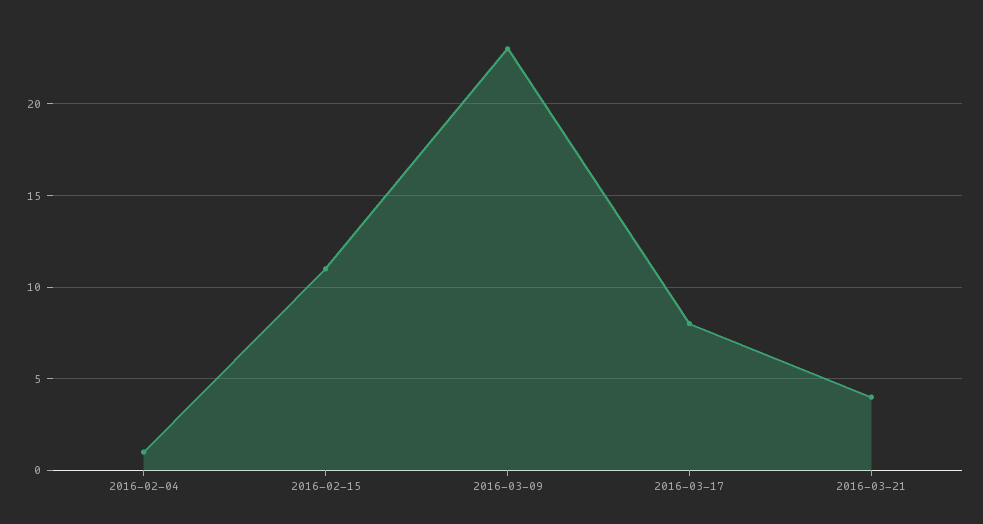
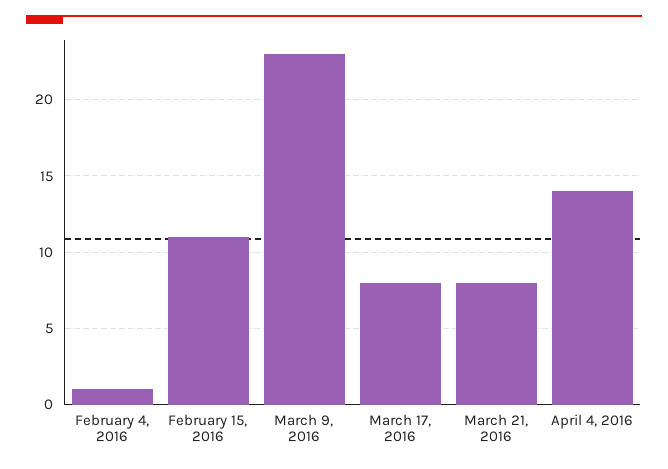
2016-03-21: 4 -> 8
April 4, 2016: none -> 14

